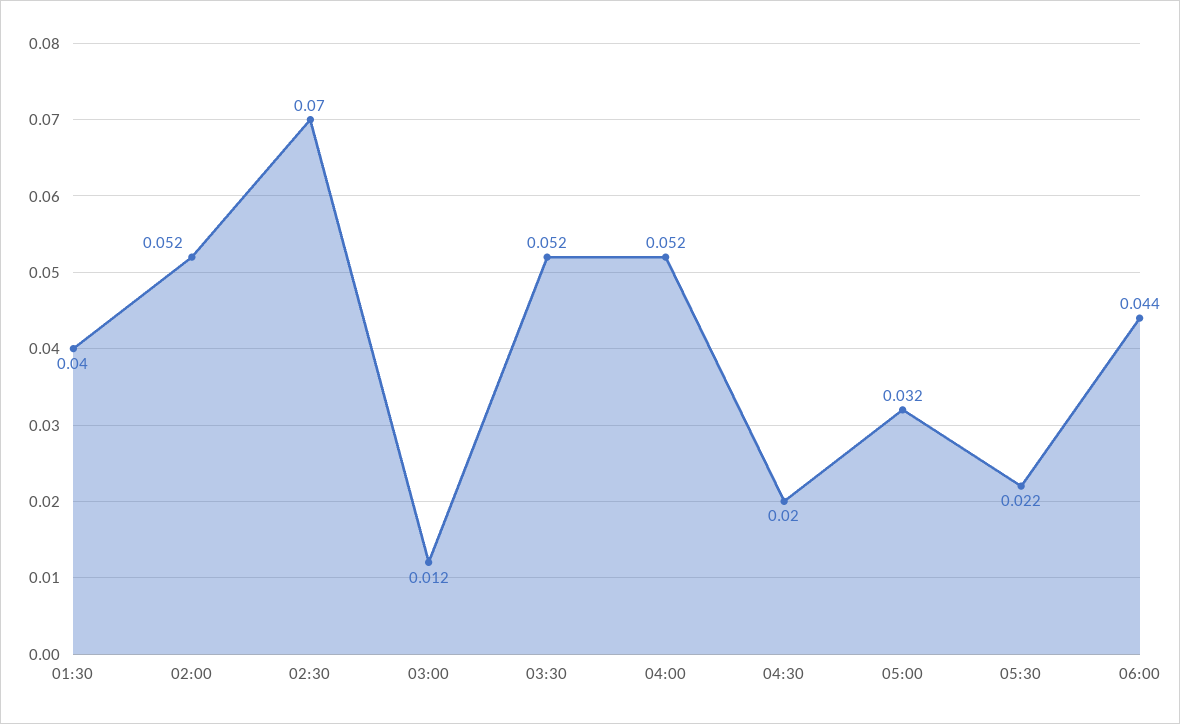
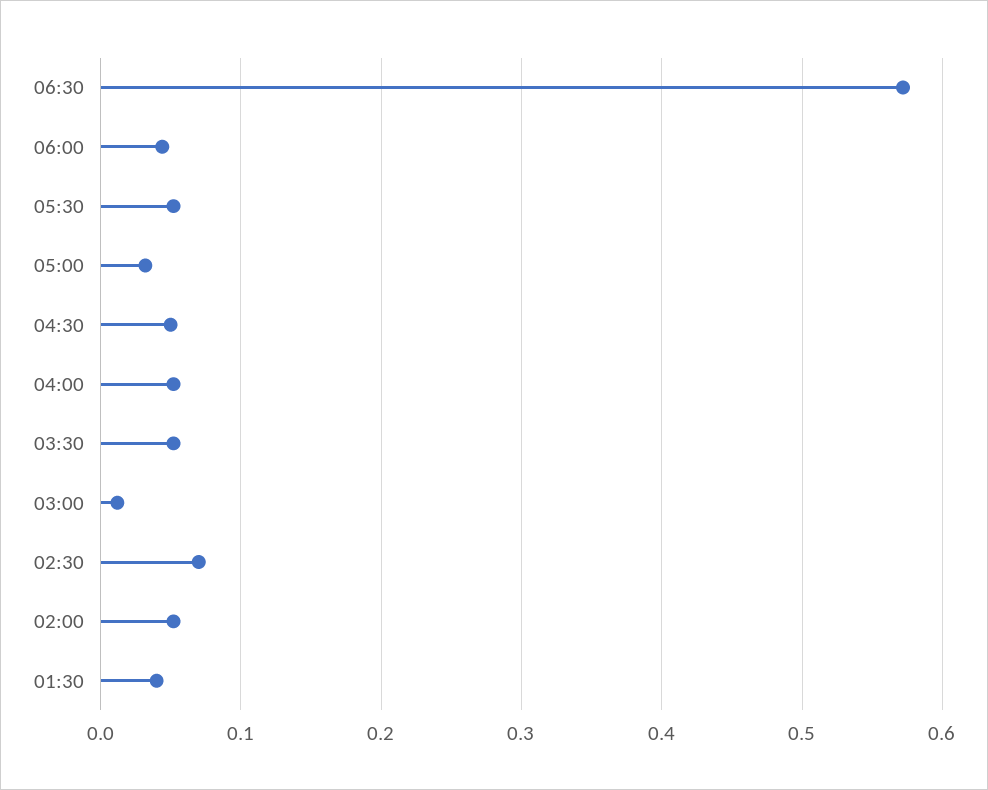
04:30: 0.02 -> 0.05
05:30: 0.022 -> 0.05
06:30: none -> 0.57

